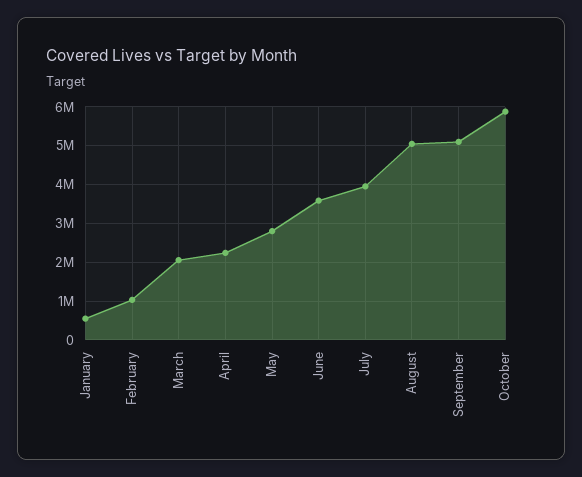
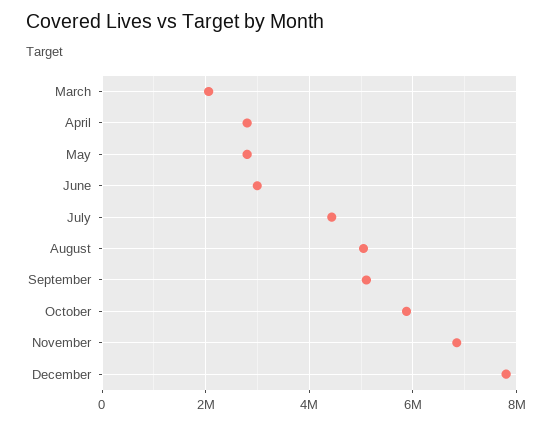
January: 600000 -> none
February: 1000000 -> none
April: 2200000 -> 2800000
June: 3600000 -> 3000000
July: 4000000 -> 4400000
November: none -> 6800000
December: none -> 7800000

